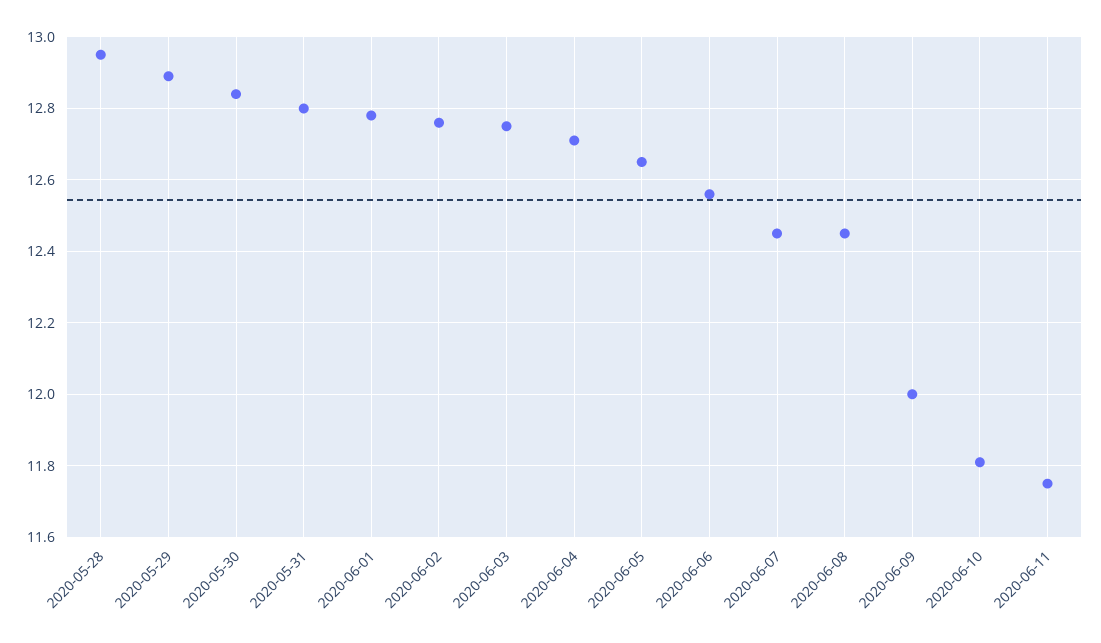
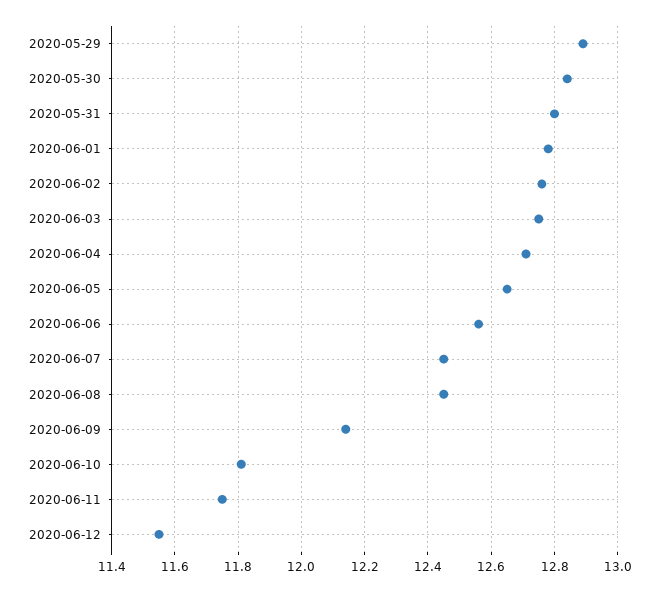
2020-05-28: 12.95 -> none
2020-06-09: 12 -> 12.15
2020-06-12: none -> 11.55

